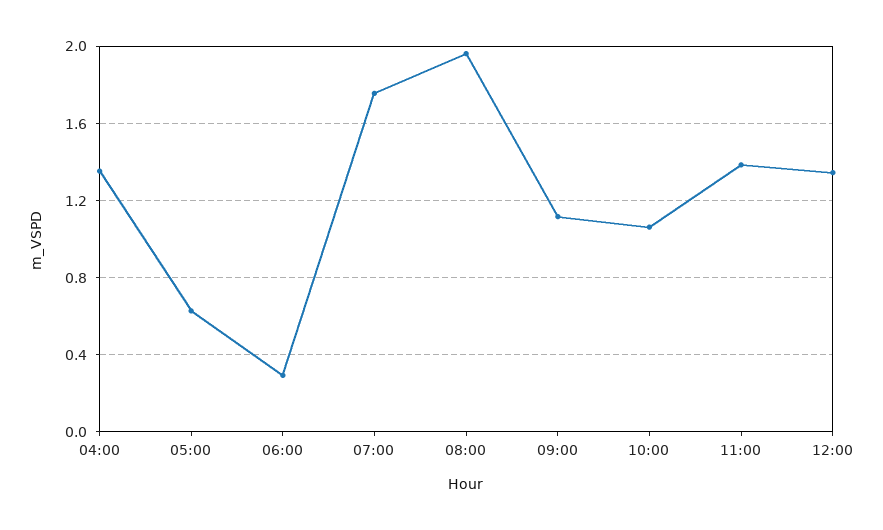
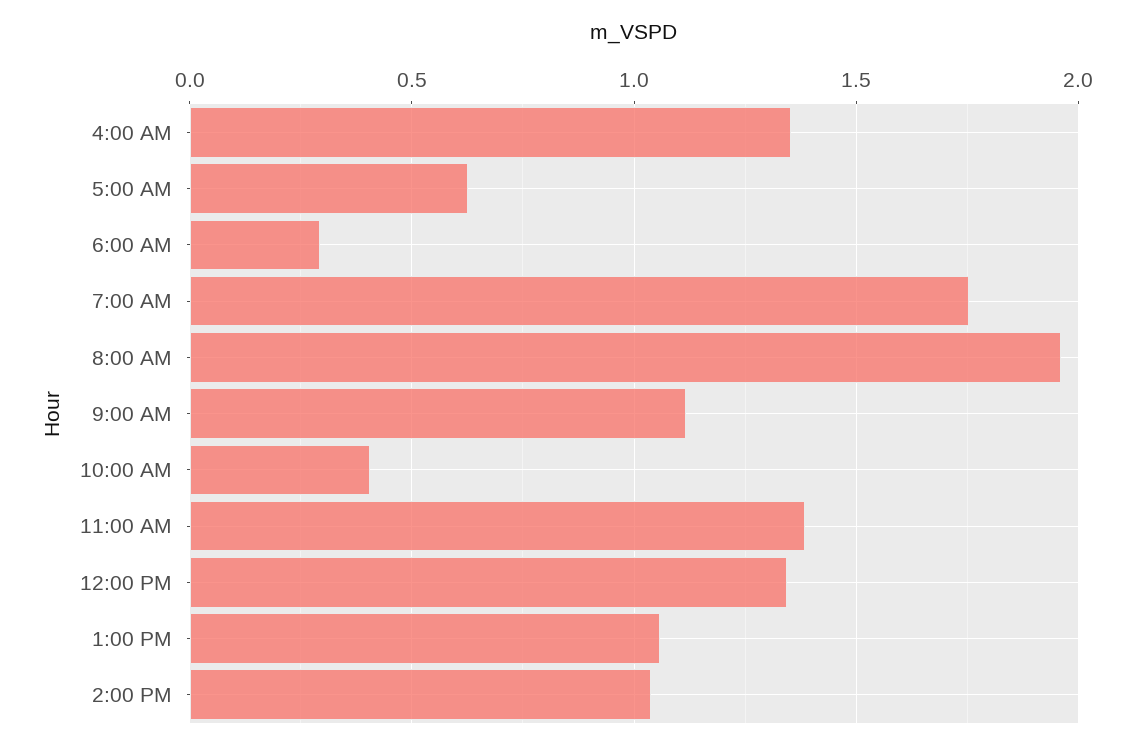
10:00: 1.05 -> 0.4
1:00 PM: none -> 1.05
2:00 PM: none -> 1.05

